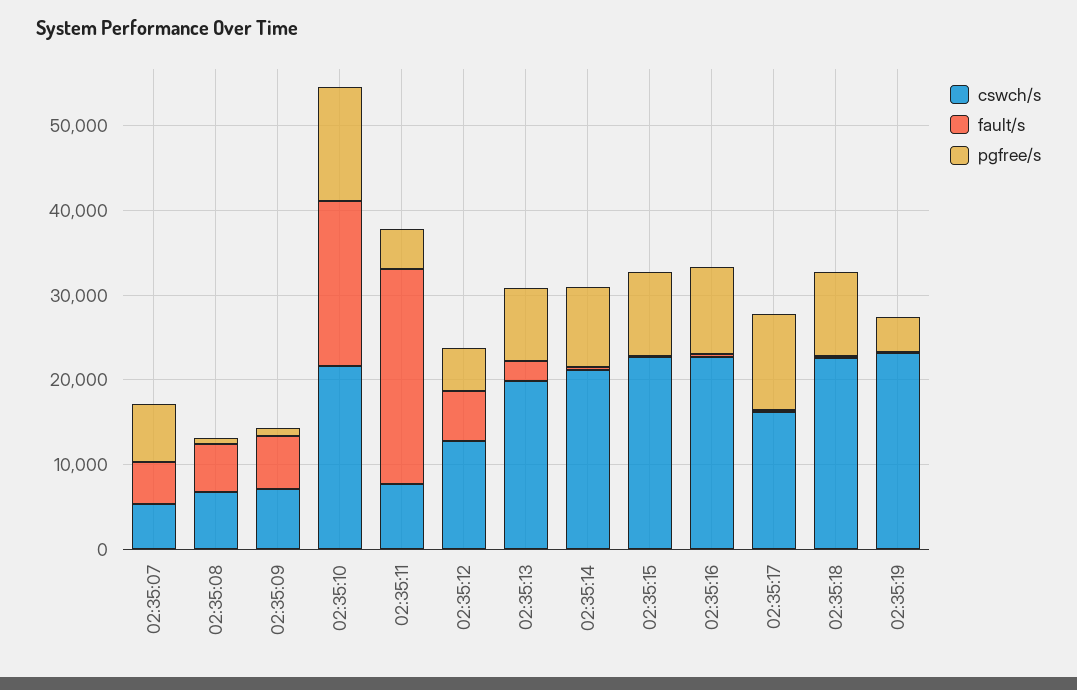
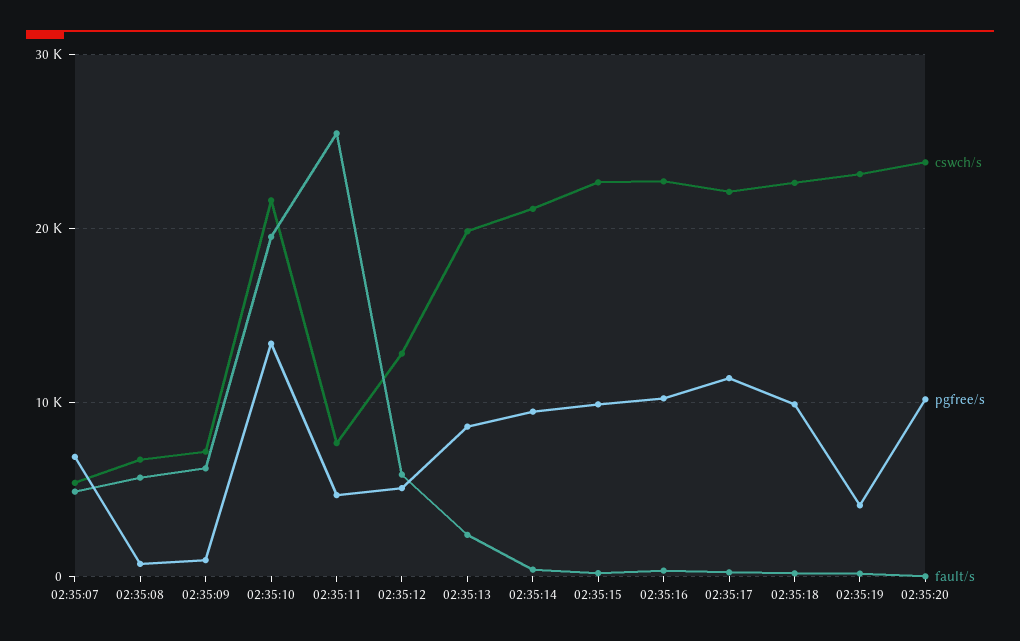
cswch/s, 02:35:17: 16000 -> 22000
cswch/s, 02:35:20: none -> 24000
pgfree/s, 02:35:20: none -> 10000
fault/s, 02:35:20: none -> 0

